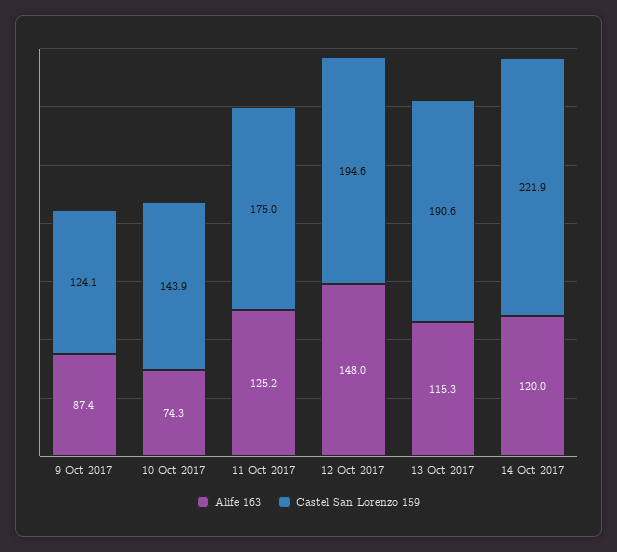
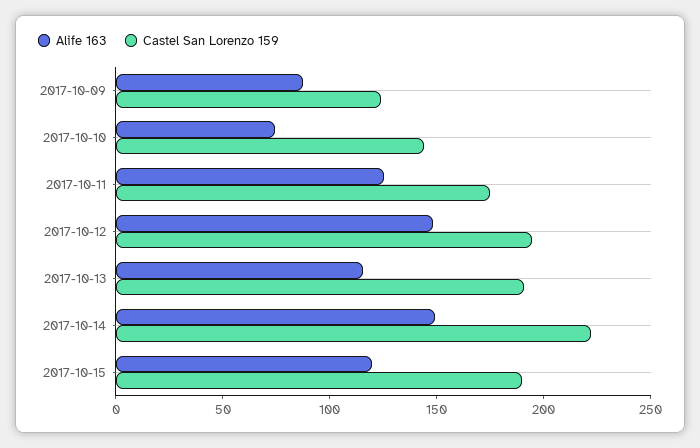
Alife 163, 14 Oct 2017: 120 -> 150
Alife 163, 2017-10-15: none -> 120
Castel San Lorenzo 159, 2017-10-15: none -> 190

